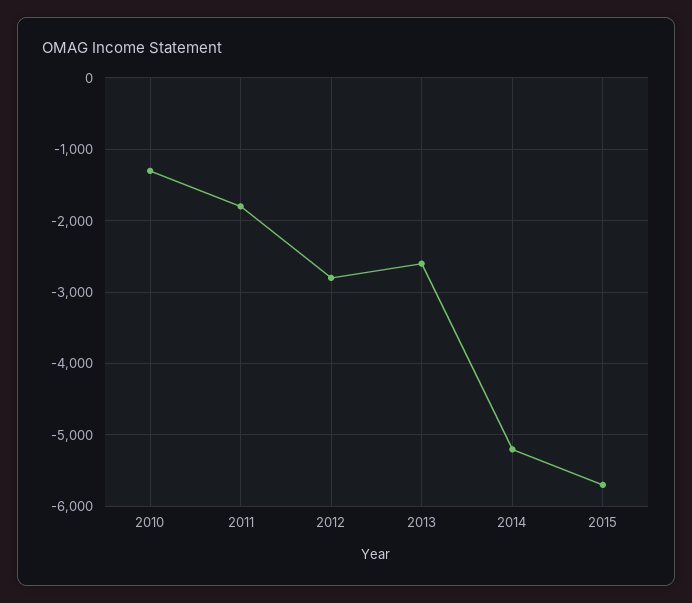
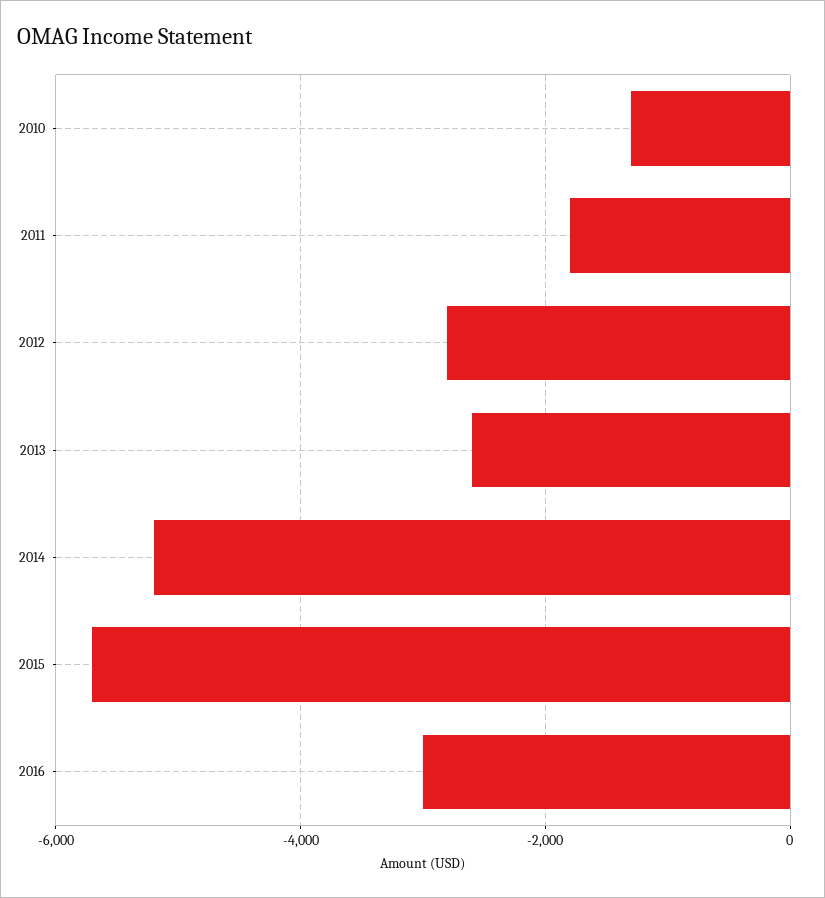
2016: none -> -3000

